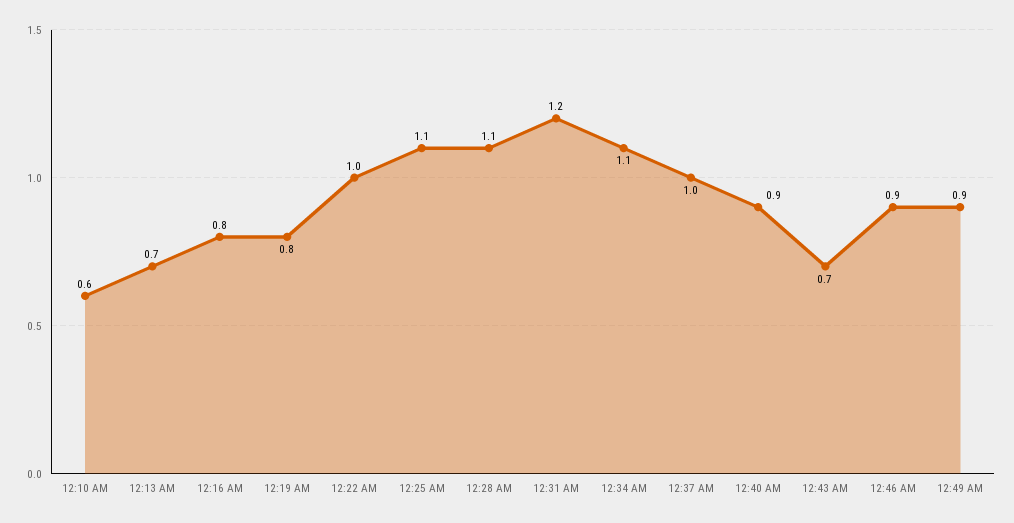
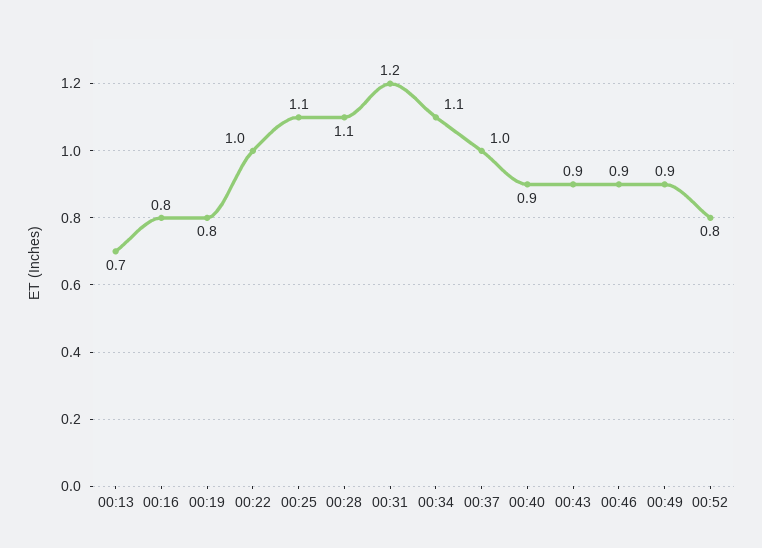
12:10 AM: 0.6 -> none
12:43 AM: 0.7 -> 0.9
00:52: none -> 0.8

